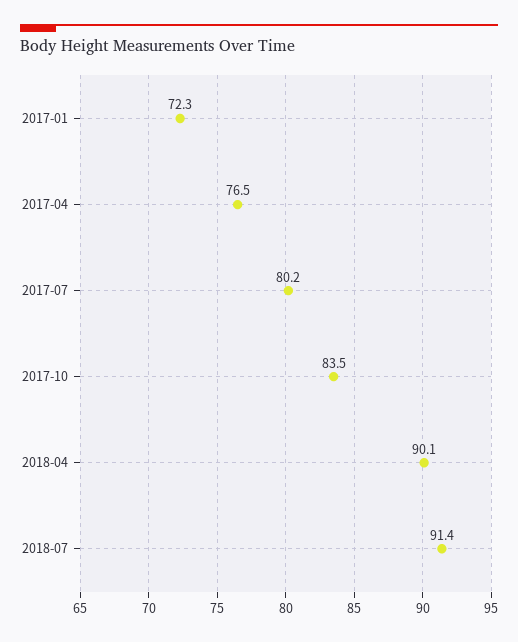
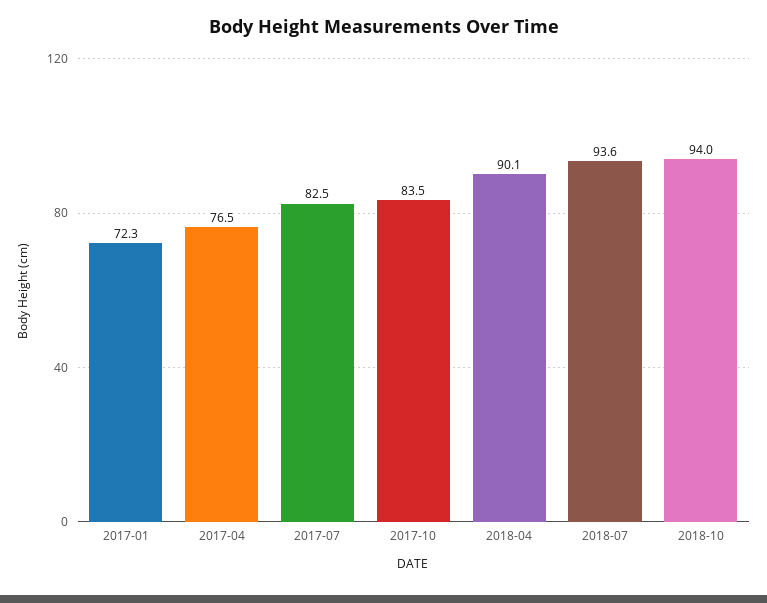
2017-07: 80.2 -> 82.5
2018-07: 91.4 -> 93.6
2018-10: none -> 94

